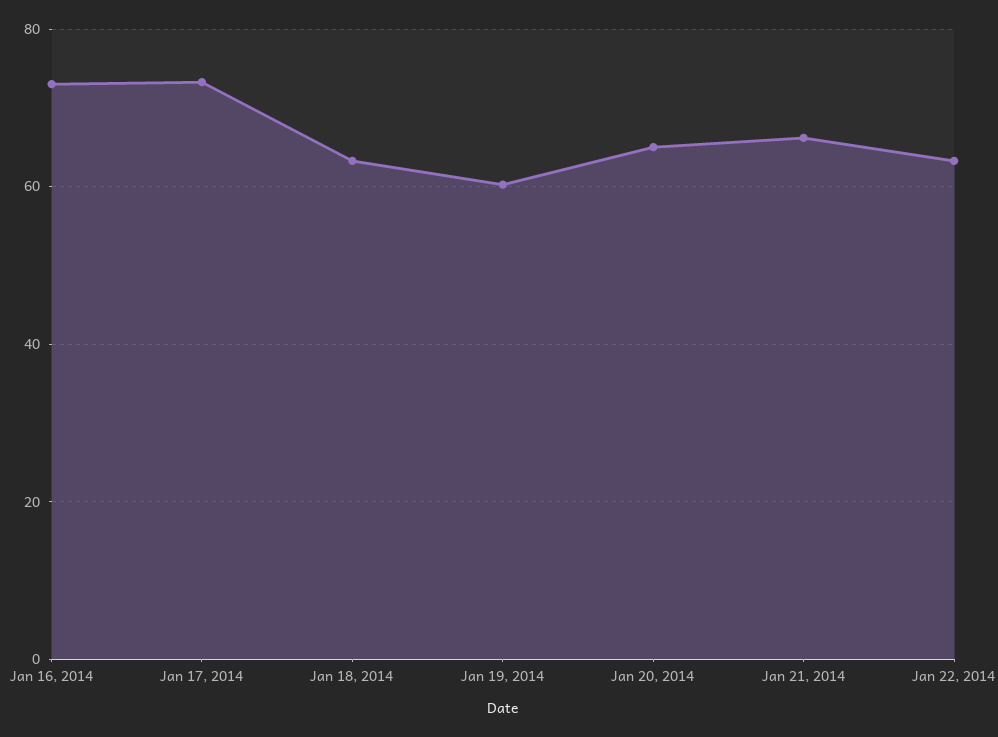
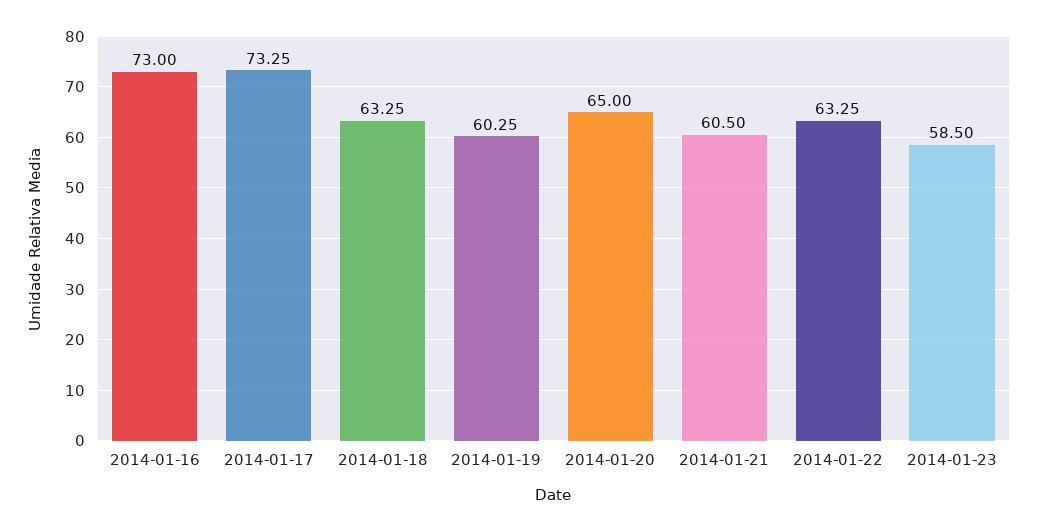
Jan 21, 2014: 66 -> 60.5
2014-01-23: none -> 58.5

